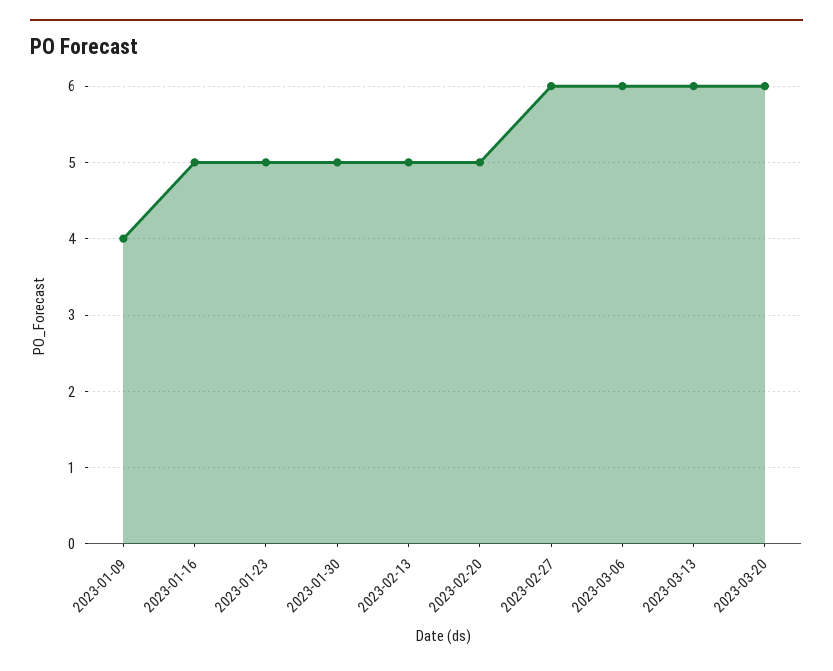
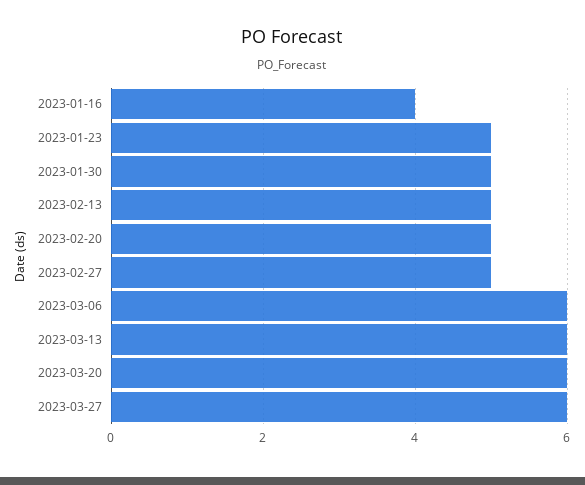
2023-01-09: 4 -> none
2023-01-16: 5 -> 4
2023-02-27: 6 -> 5
2023-03-27: none -> 6

